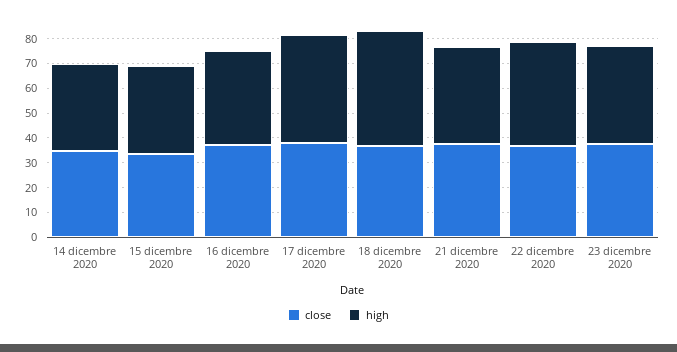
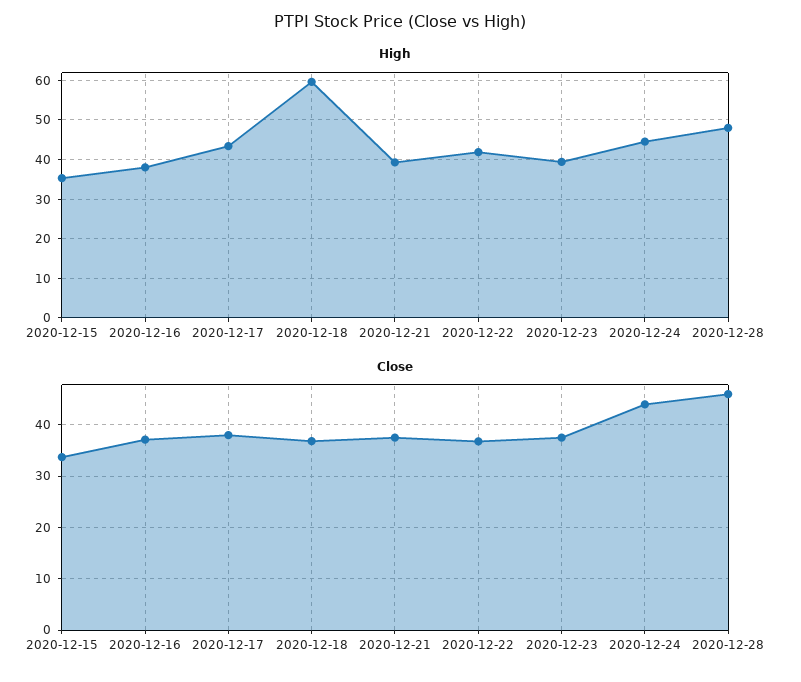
close, 14 dicembre 2020: 35 -> none
high, 14 dicembre 2020: 35 -> none
high, 18 dicembre 2020: 45 -> 60
high, 2020-12-24: none -> 44
high, 2020-12-28: none -> 48
close, 2020-12-24: none -> 44
close, 2020-12-28: none -> 46

